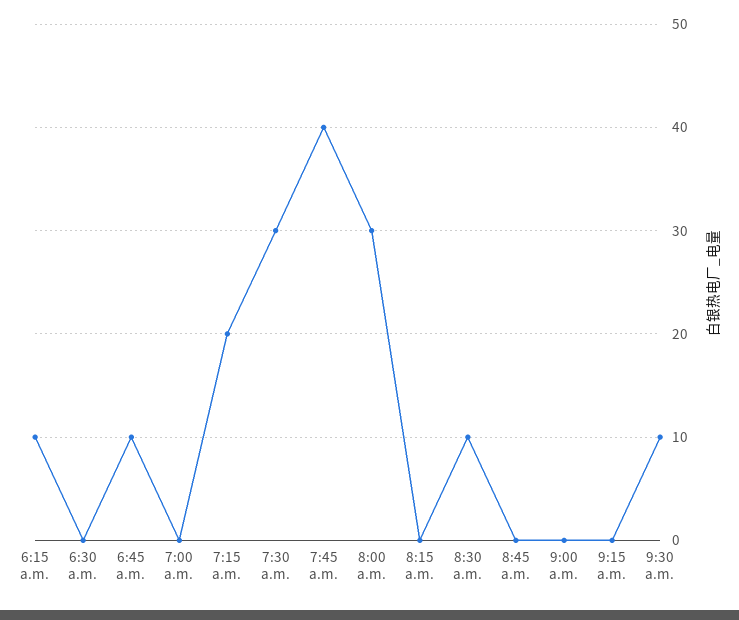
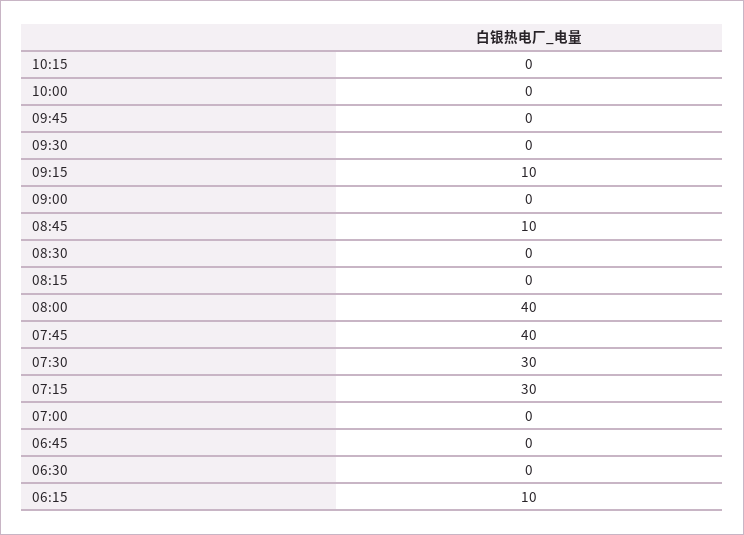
6:45 a.m.: 10 -> 0
7:15 a.m.: 20 -> 30
8:00 a.m.: 30 -> 40
8:30 a.m.: 10 -> 0
8:45 a.m.: 0 -> 10
9:15 a.m.: 0 -> 10
9:30 a.m.: 10 -> 0
10:15: none -> 0
10:00: none -> 0
09:45: none -> 0

